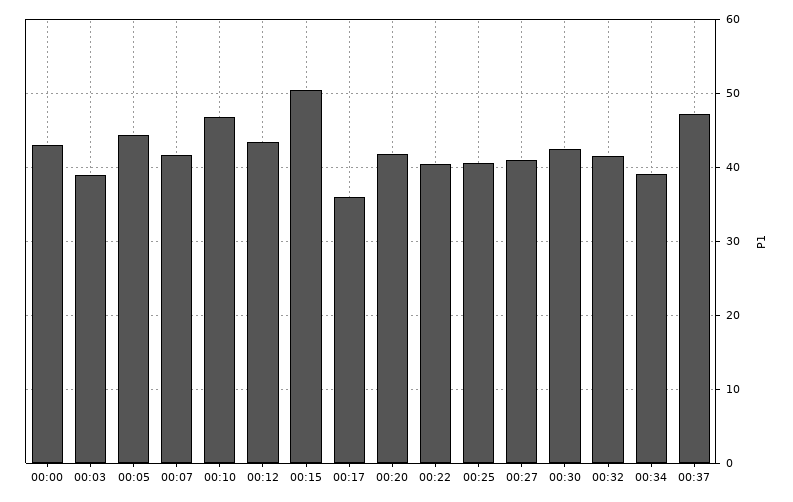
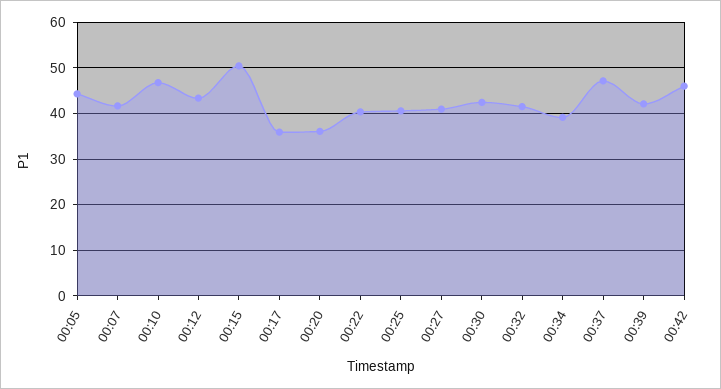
00:00: 43 -> none
00:03: 39 -> none
00:20: 42 -> 36
00:39: none -> 42
00:42: none -> 46

